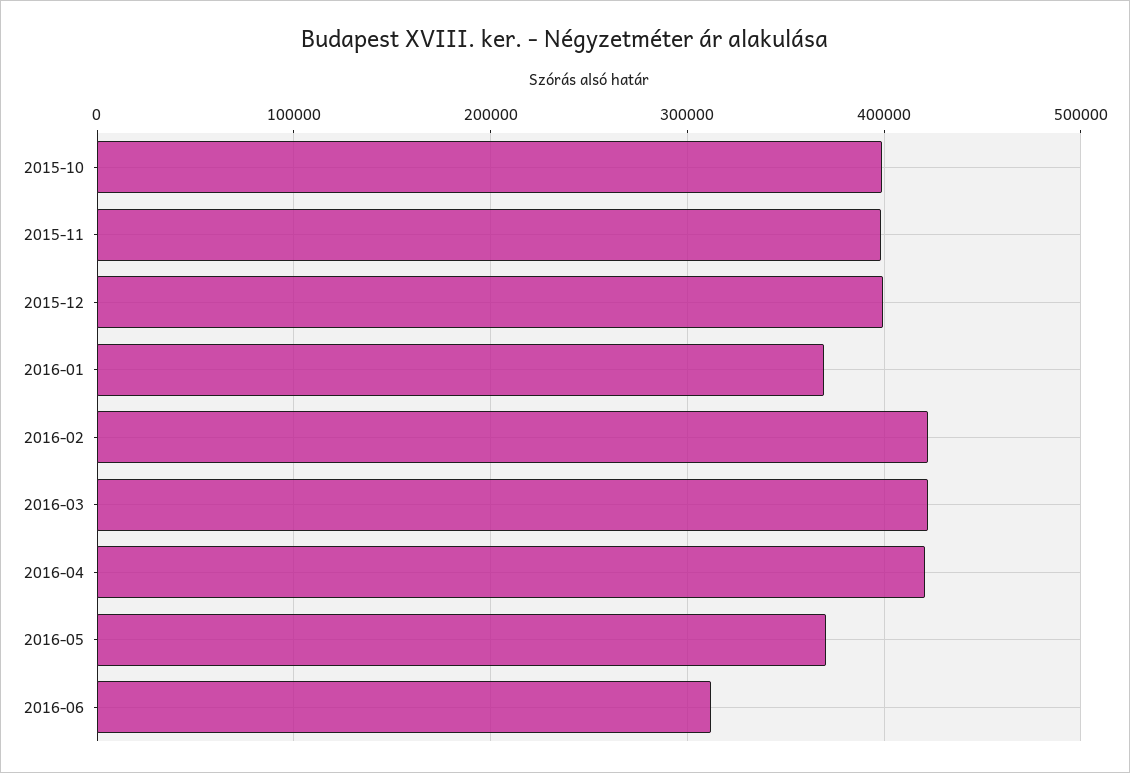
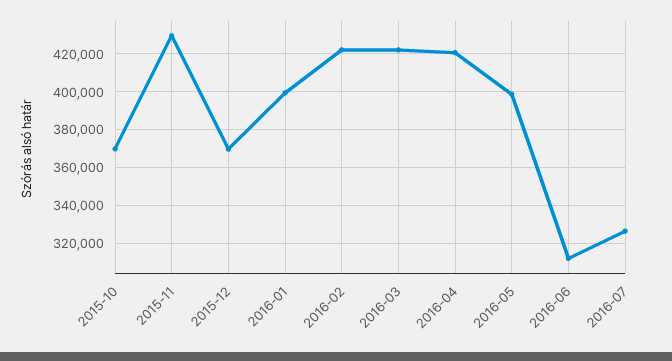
2015-10: 400000 -> 370000
2015-11: 400000 -> 430000
2015-12: 400000 -> 370000
2016-01: 370000 -> 400000
2016-05: 370000 -> 400000
2016-07: none -> 325000

